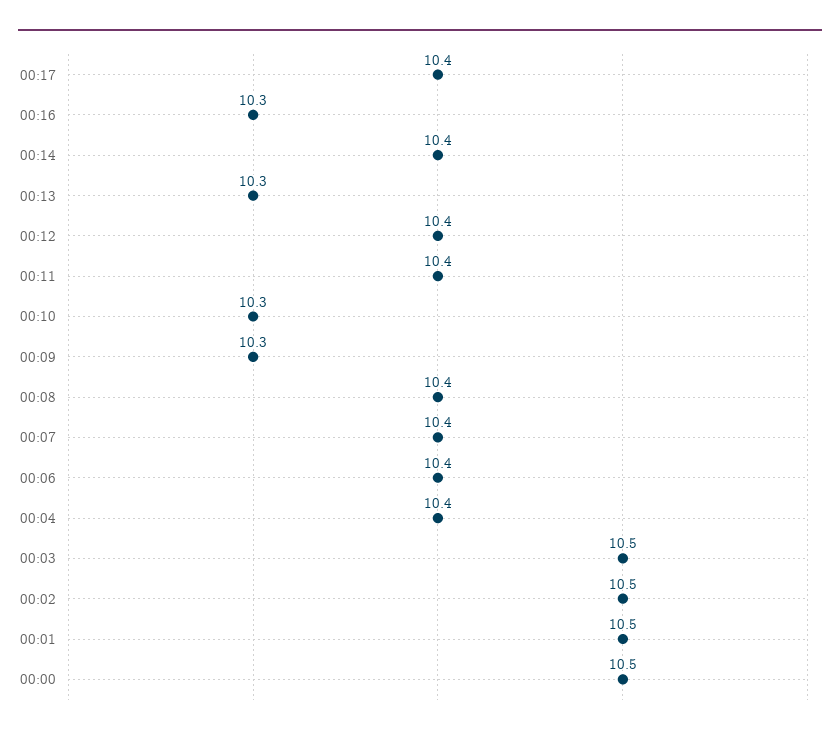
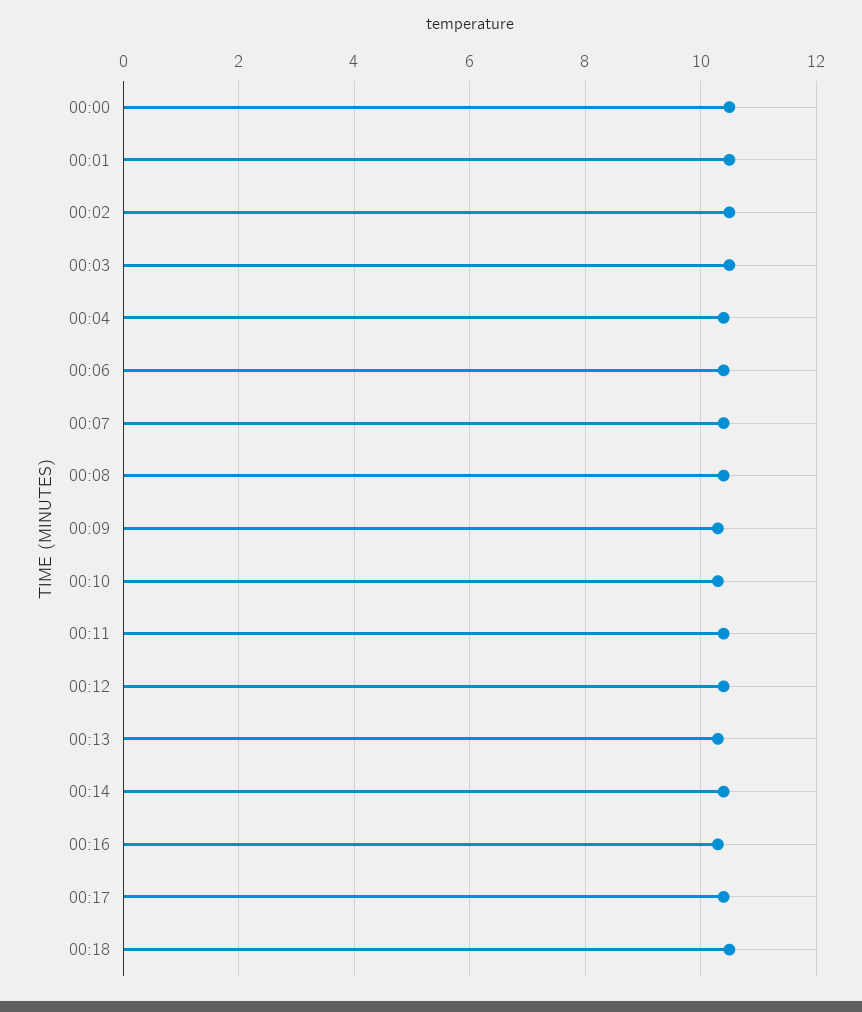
00:18: none -> 10.5

